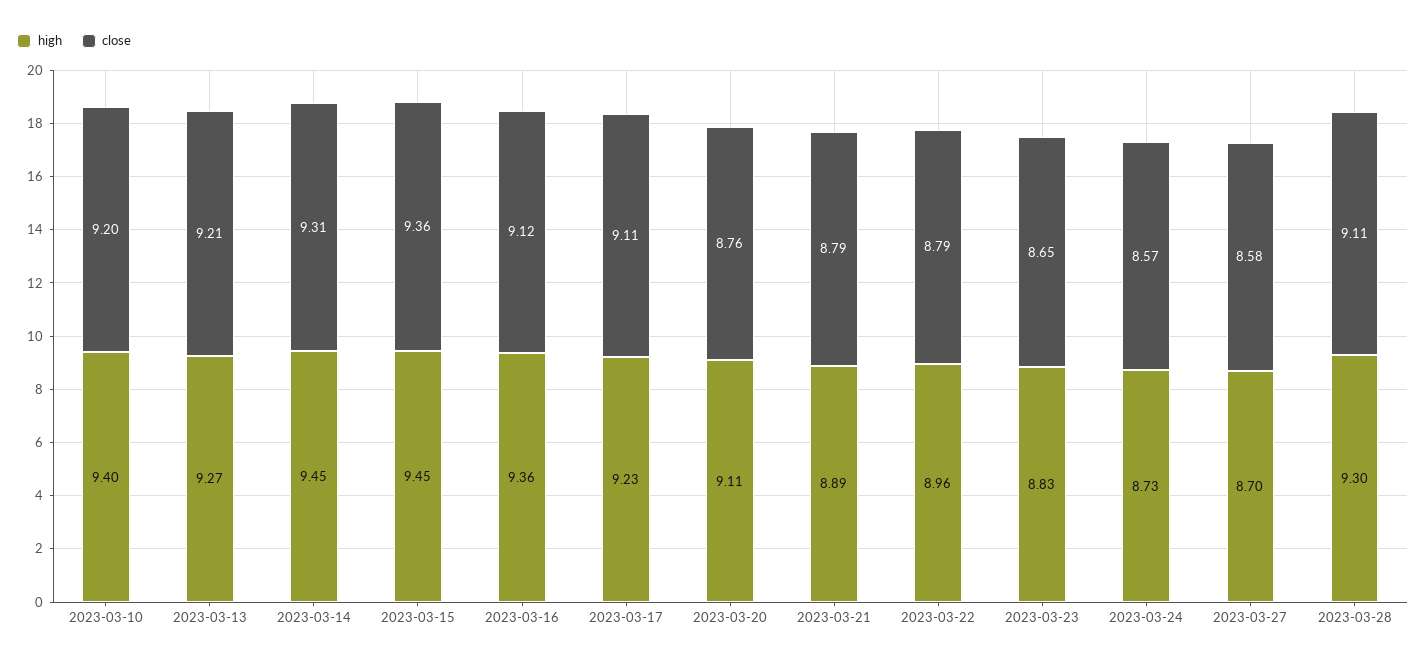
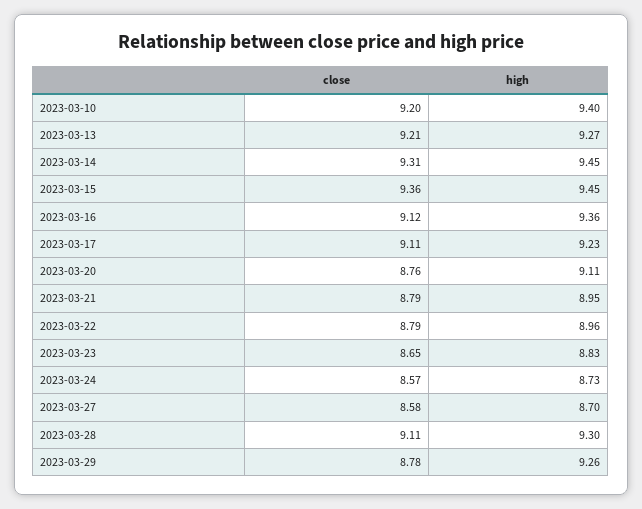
high, 2023-03-21: 8.89 -> 8.95
close, 2023-03-29: none -> 8.78
high, 2023-03-29: none -> 9.26

